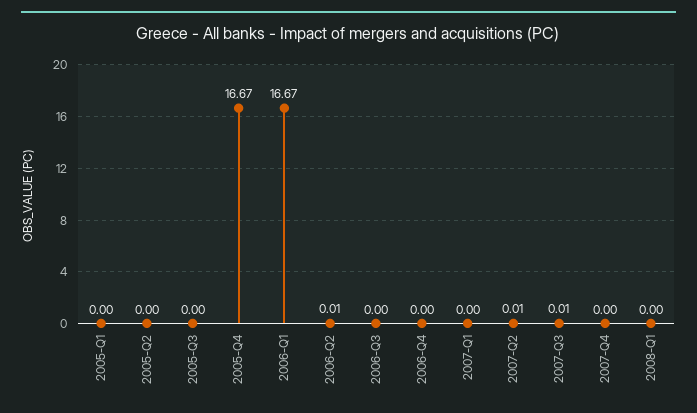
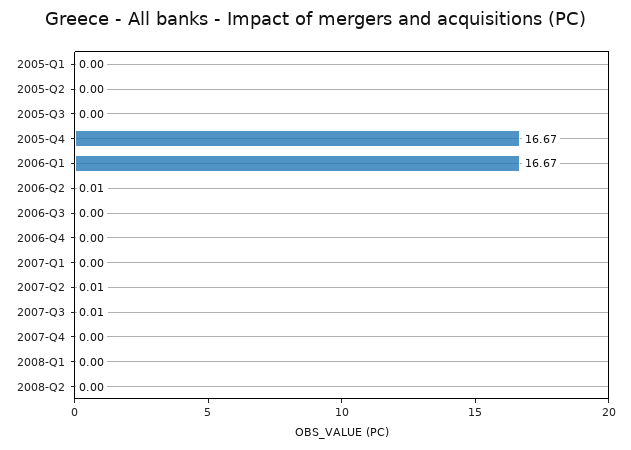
2008-Q2: none -> 0

